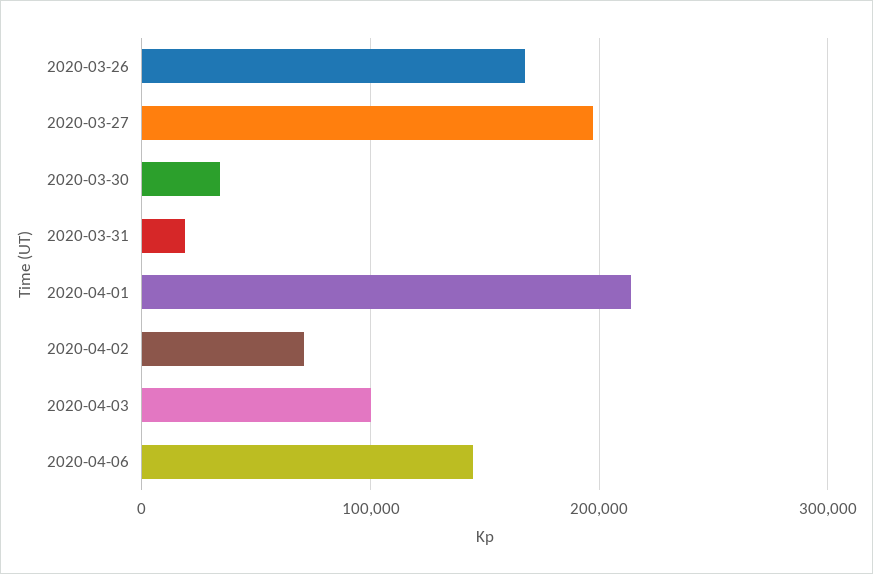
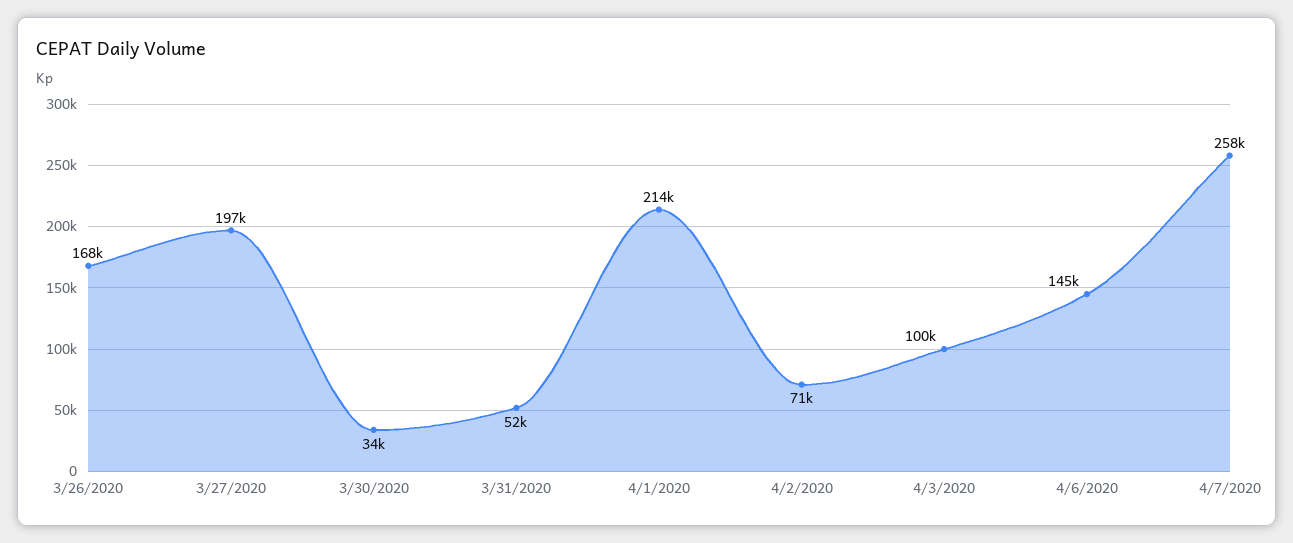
2020-03-31: 20000 -> 52000
4/7/2020: none -> 258000

